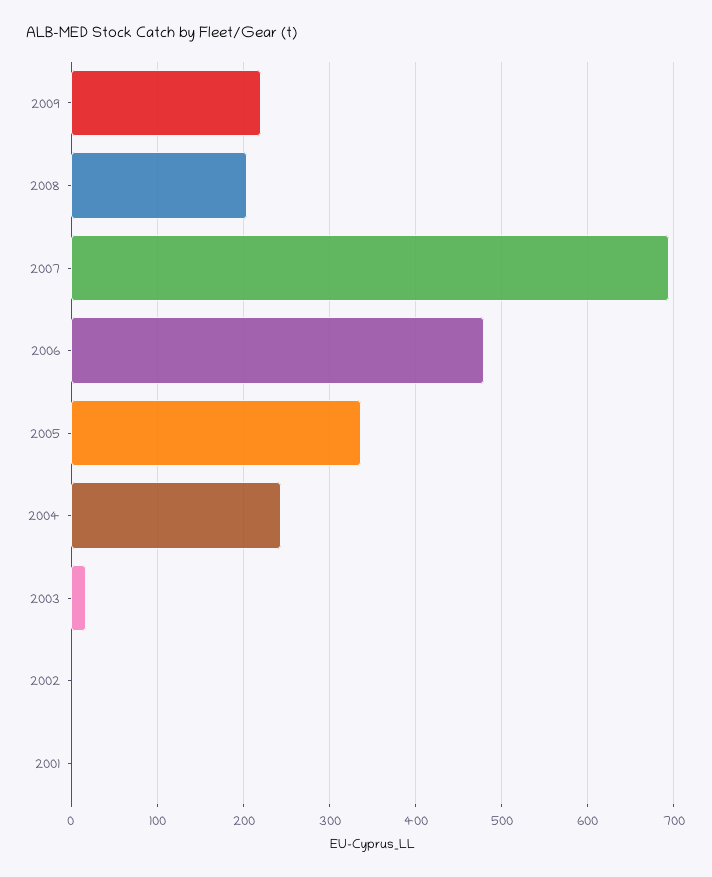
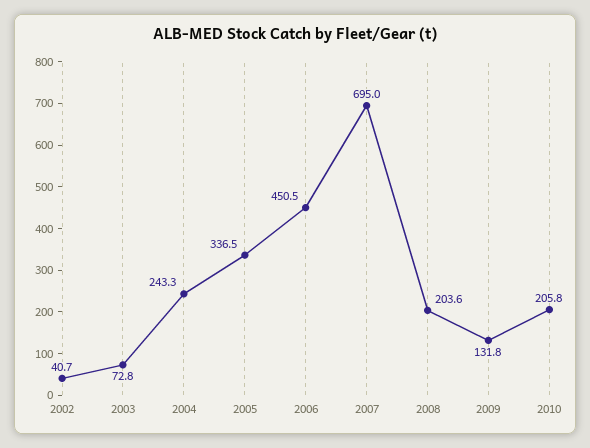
2009: 220 -> 131.8
2006: 480 -> 450.5
2003: 20 -> 72.8
2002: 0 -> 40.7
2001: 0 -> none
2010: none -> 205.8

